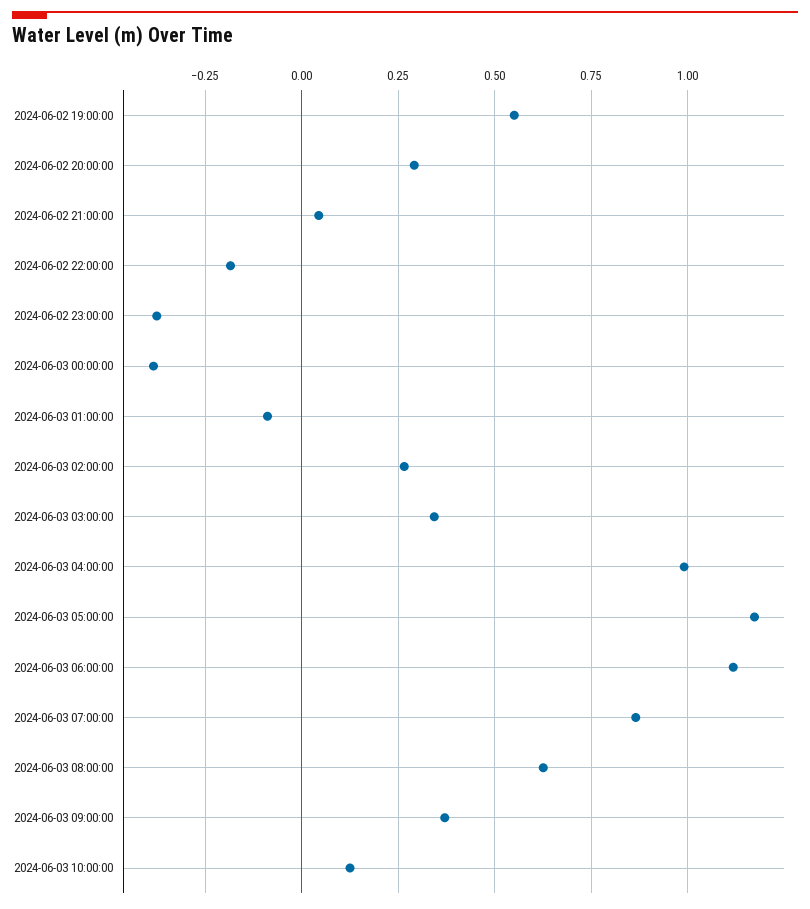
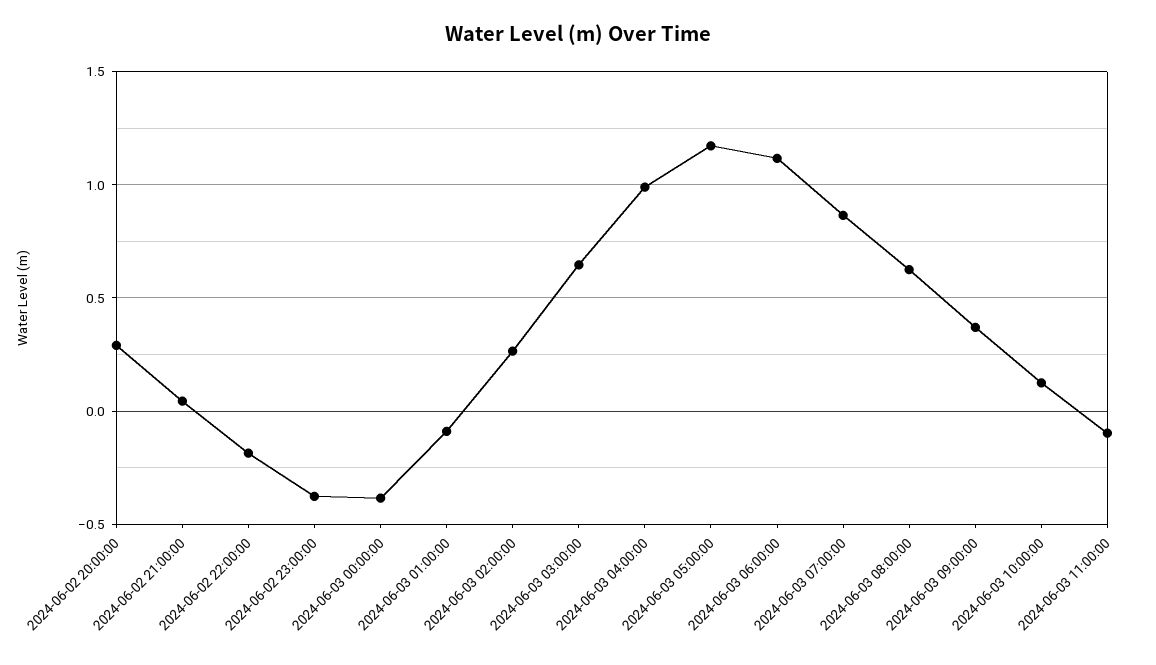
2024-06-02 19:00:00: 0.55 -> none
2024-06-03 03:00:00: 0.35 -> 0.65
2024-06-03 11:00:00: none -> -0.1

